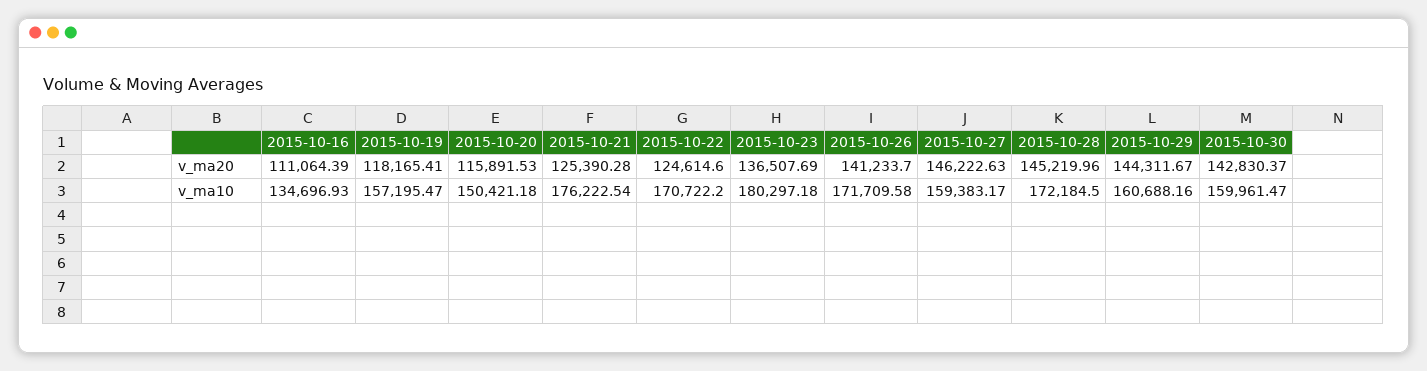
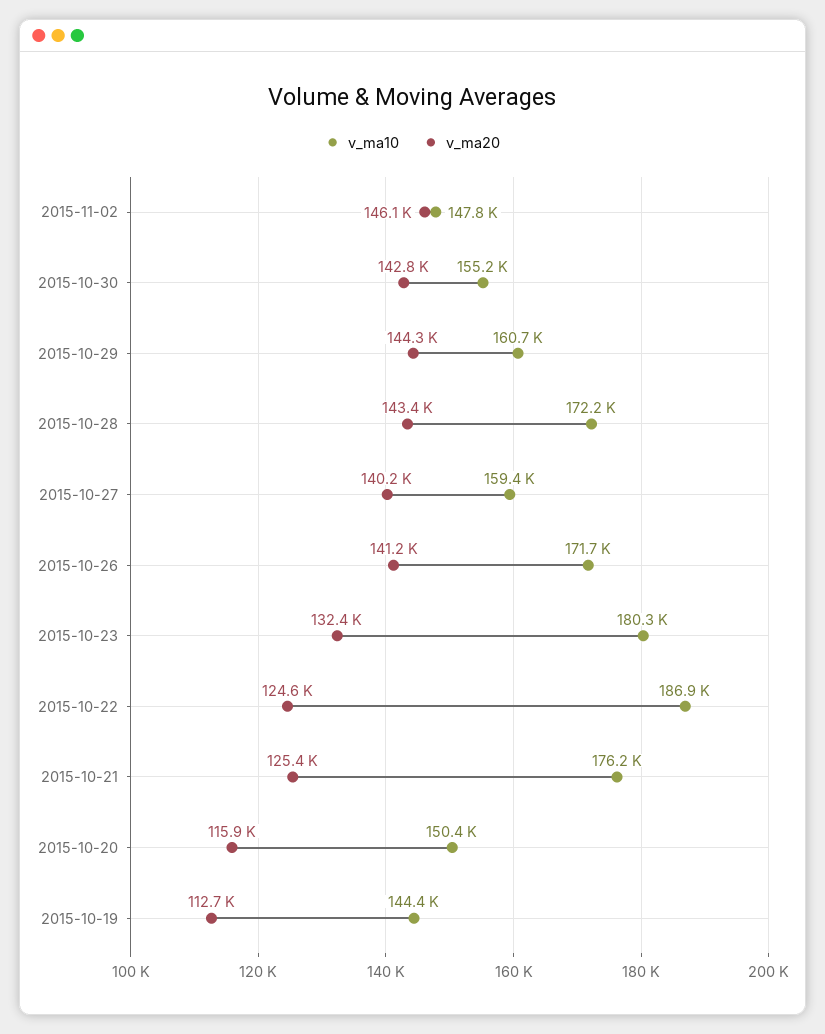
v_ma20, 2015-10-16: 111064.39 -> none
v_ma20, 2015-10-19: 118165.41 -> 112700
v_ma20, 2015-10-23: 136507.69 -> 132400
v_ma20, 2015-10-27: 146222.63 -> 140200
v_ma20, 2015-10-28: 145219.96 -> 143400
v_ma10, 2015-10-16: 134696.93 -> none
v_ma10, 2015-10-19: 157195.47 -> 144400
v_ma10, 2015-10-22: 170722.2 -> 186900
v_ma10, 2015-10-30: 159961.47 -> 155200
v_ma10, 2015-11-02: none -> 147800
v_ma20, 2015-11-02: none -> 146100

